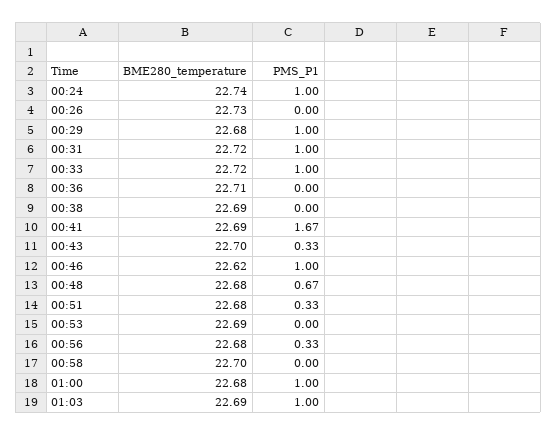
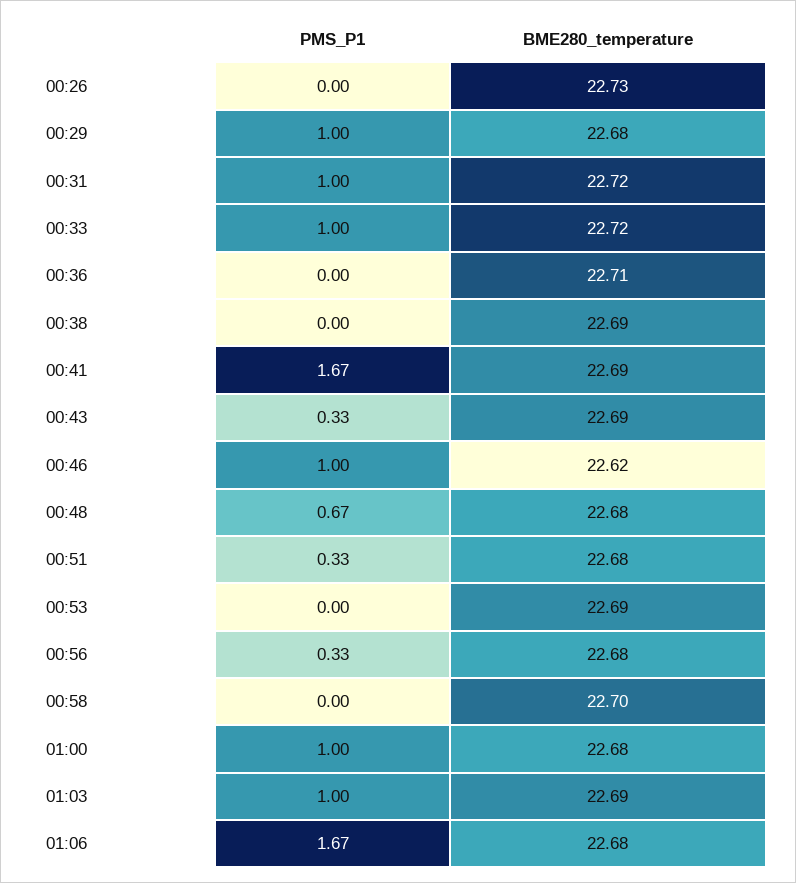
BME280_temperature, 00:24: 22.74 -> none
PMS_P1, 00:24: 1 -> none
BME280_temperature, 00:43: 22.7 -> 22.69
PMS_P1, 01:06: none -> 1.67
BME280_temperature, 01:06: none -> 22.68

